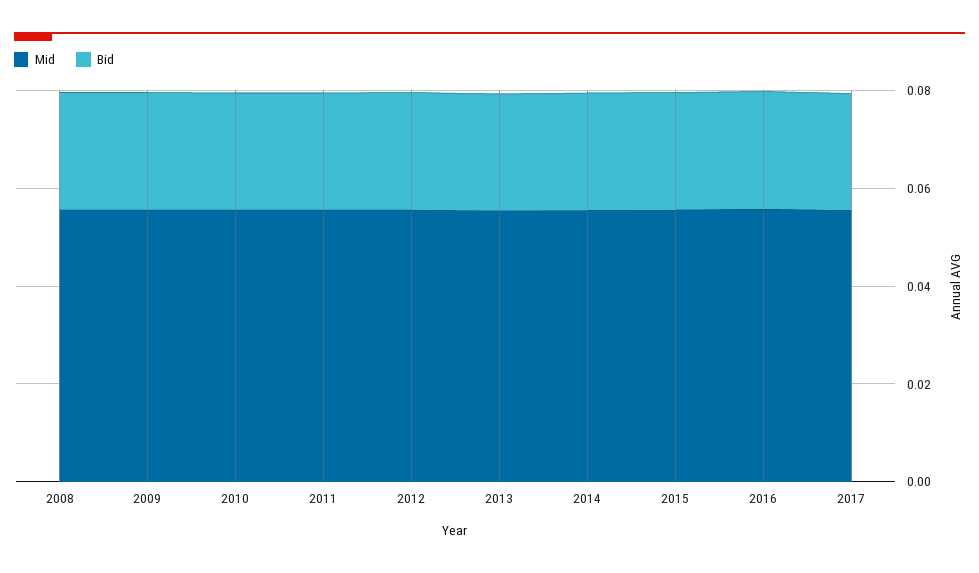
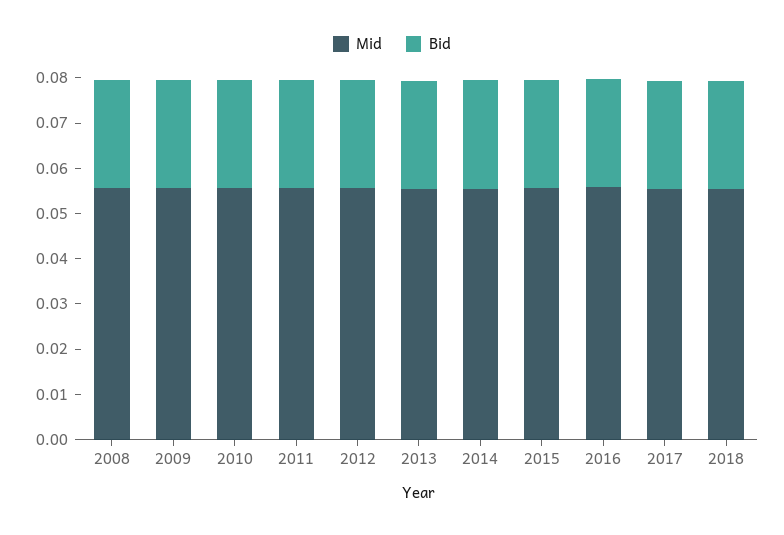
Mid, 2018: none -> 0.056
Bid, 2018: none -> 0.024

